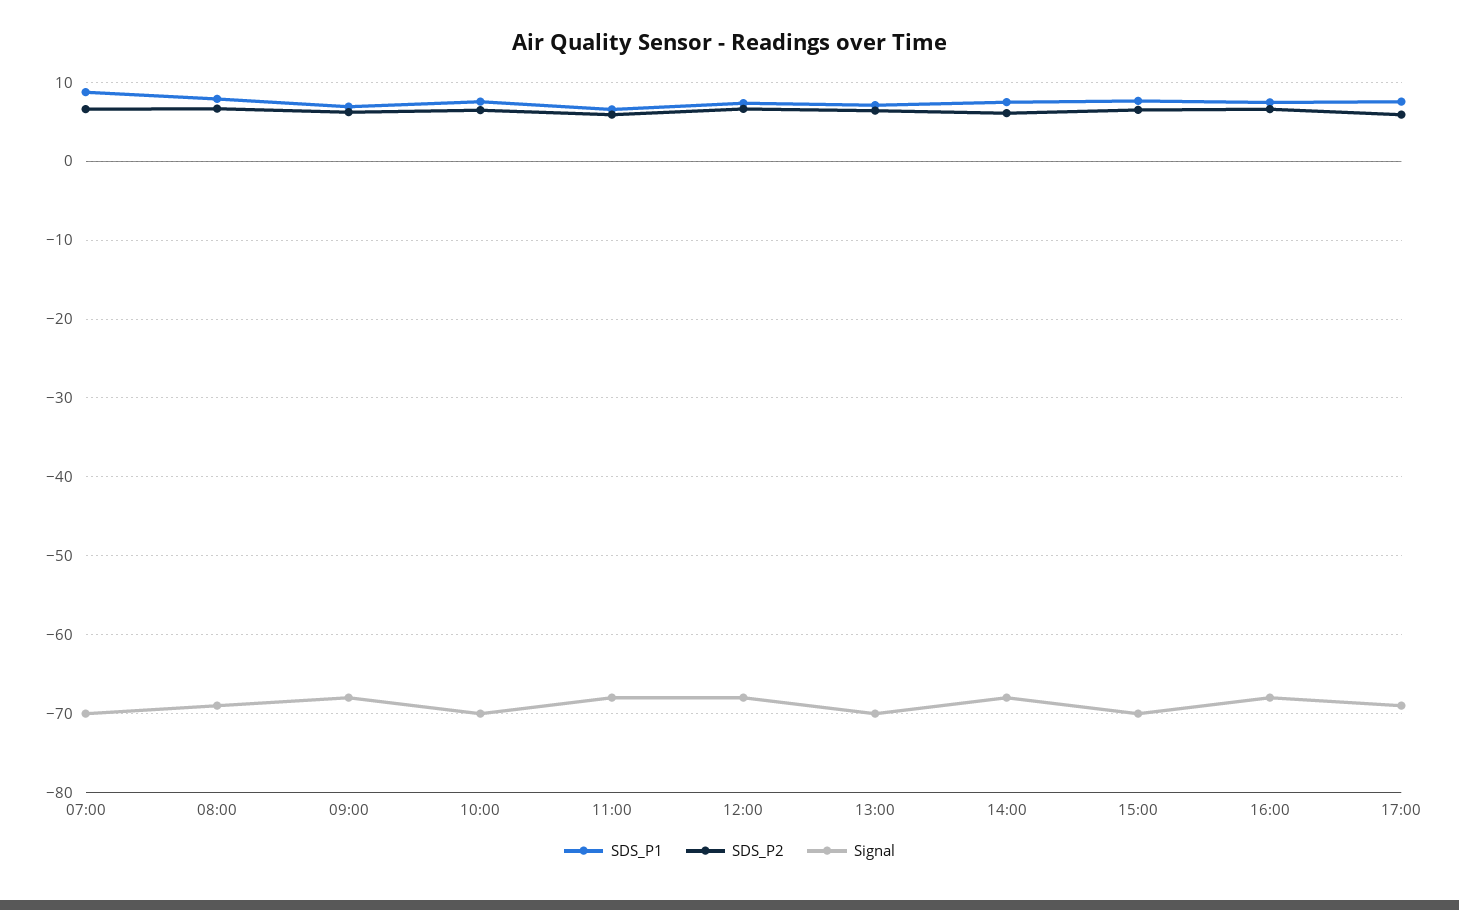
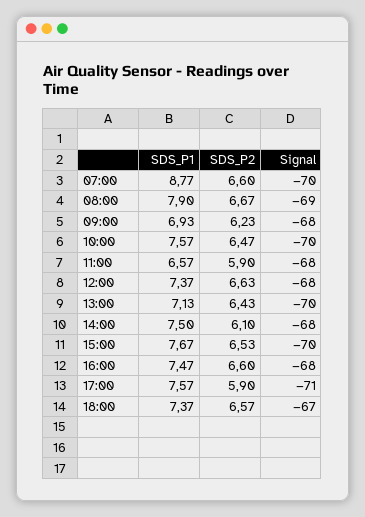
Signal, 17:00: -69 -> -71
SDS_P1, 18:00: none -> 7.37
SDS_P2, 18:00: none -> 6.57
Signal, 18:00: none -> -67

